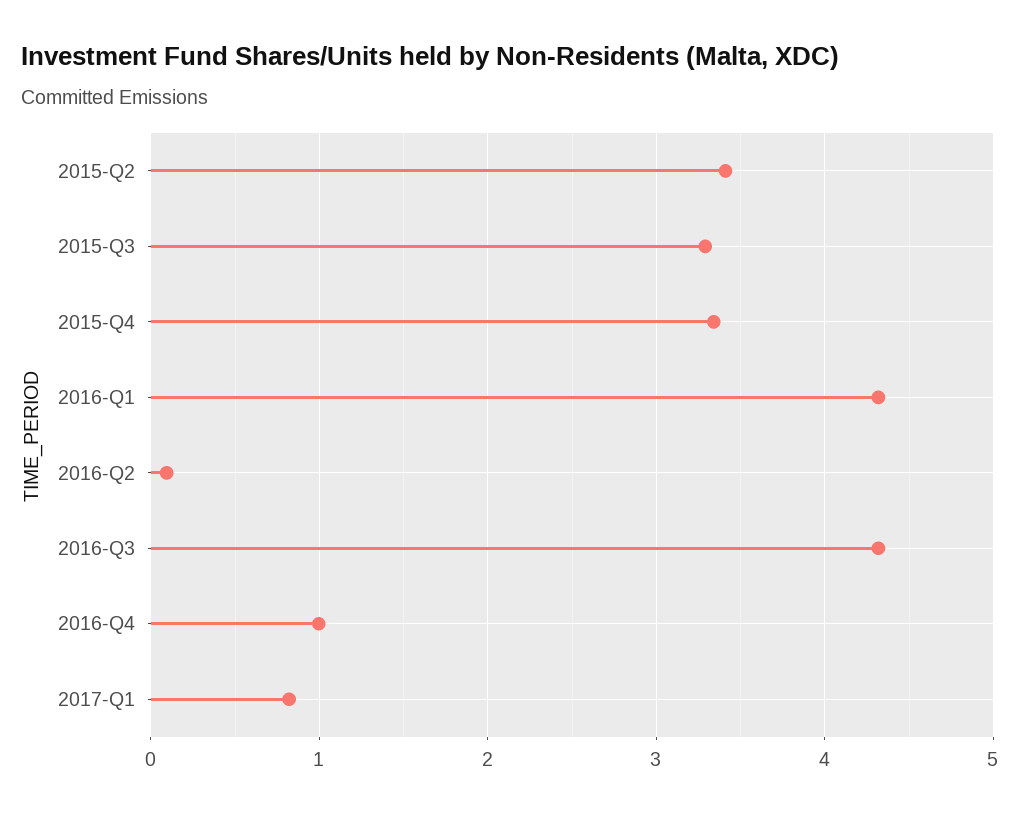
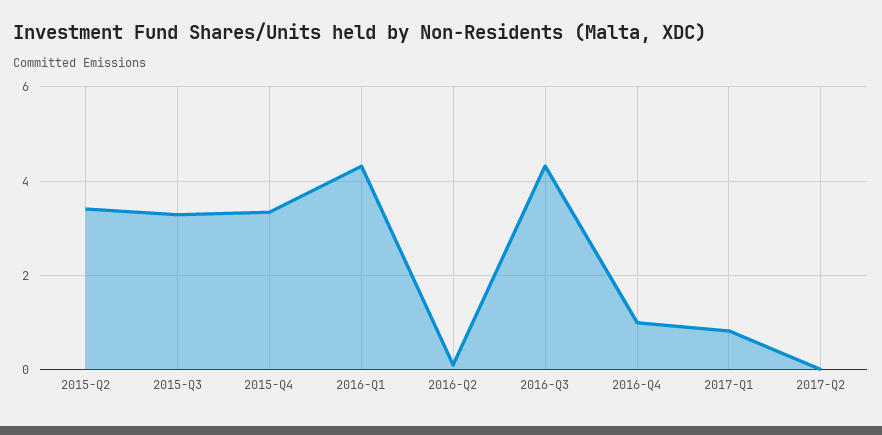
2017-Q2: none -> 0

